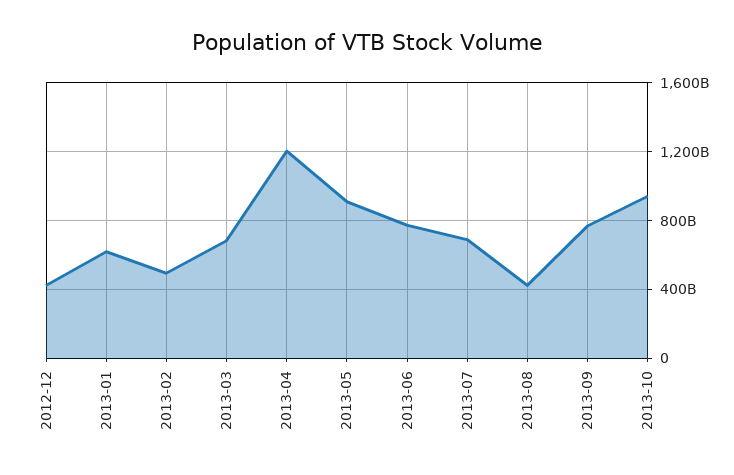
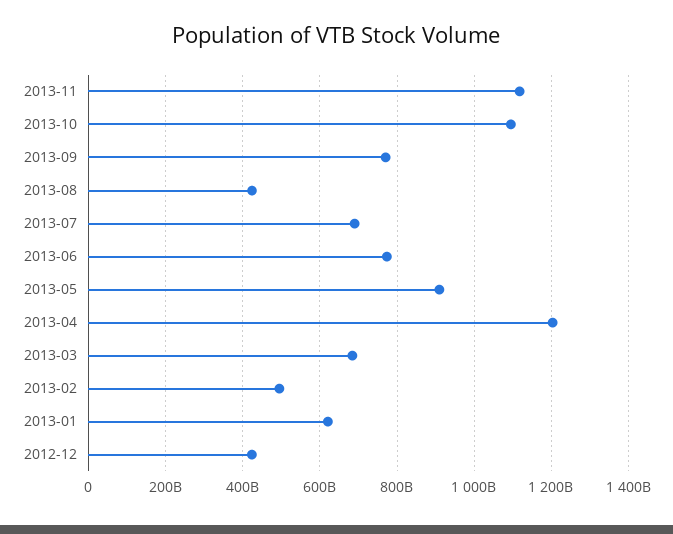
2013-10: 950000000000 -> 1100000000000
2013-11: none -> 1120000000000

